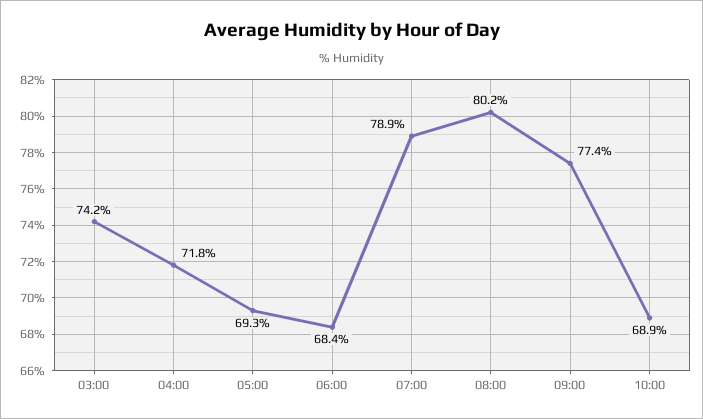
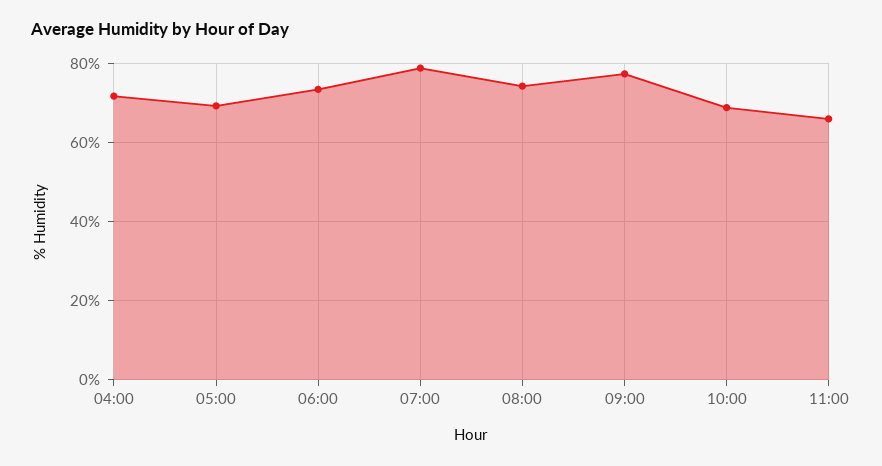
03:00: 74.2 -> none
06:00: 68.4 -> 74
08:00: 80.2 -> 74
11:00: none -> 66

